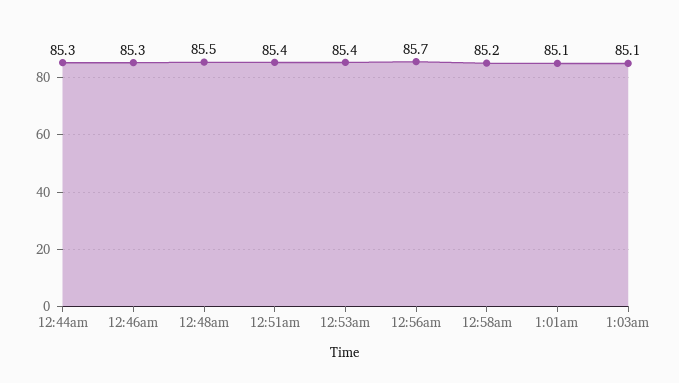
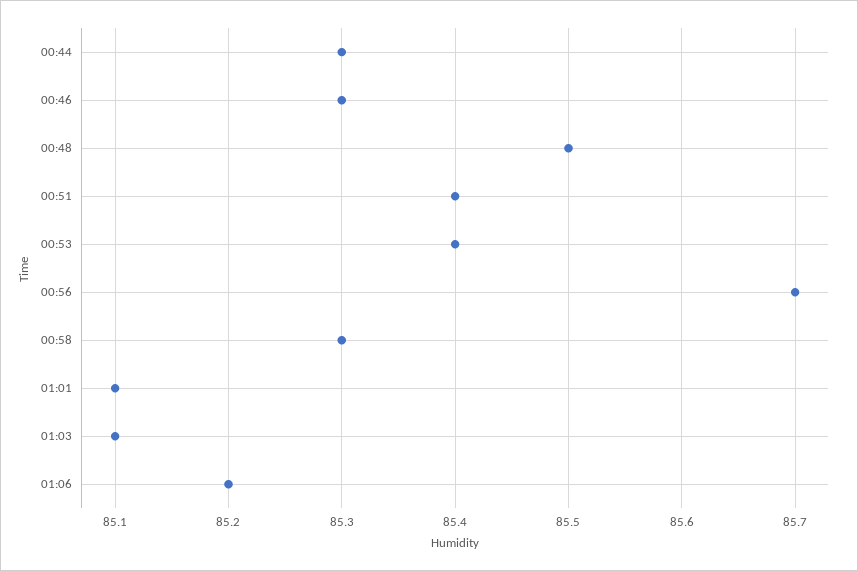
12:58am: 85.2 -> 85.3
01:06: none -> 85.2

